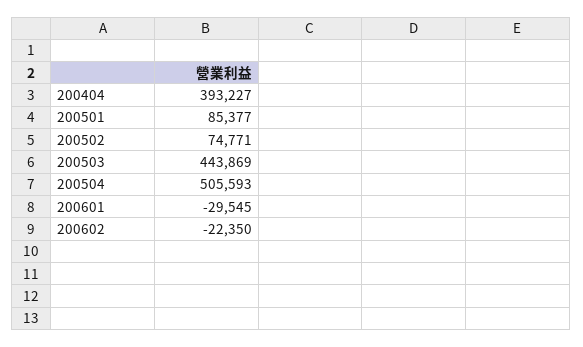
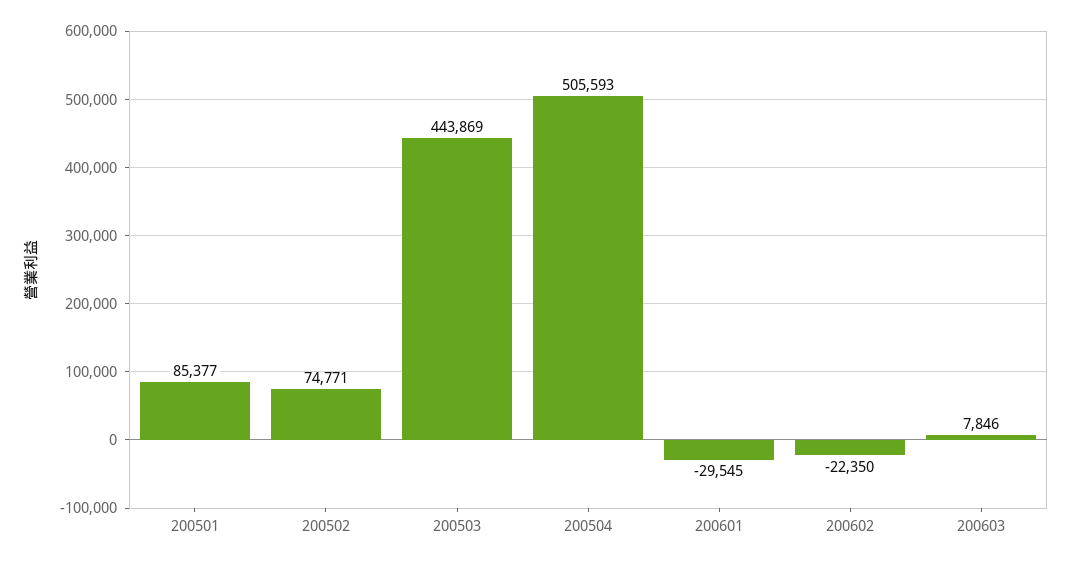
200404: 393227 -> none
200603: none -> 7846

